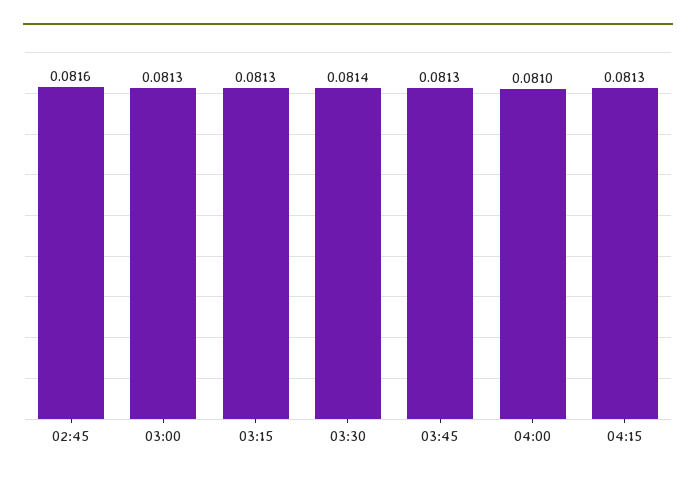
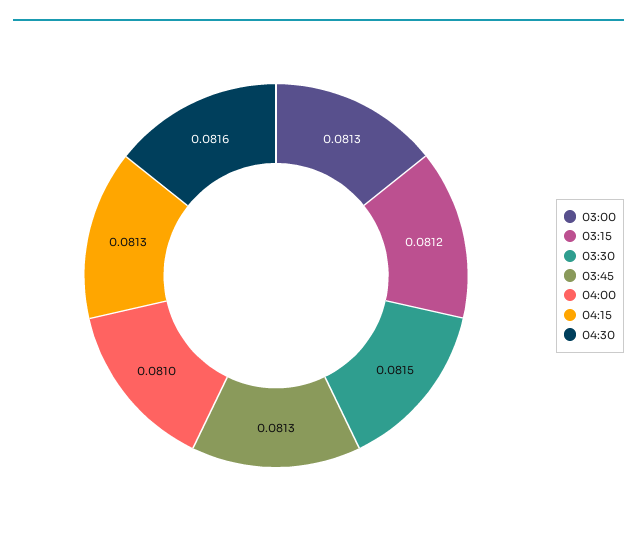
02:45: 0.0816 -> none
03:15: 0.0813 -> 0.0812
03:30: 0.0814 -> 0.0815
04:30: none -> 0.0816

